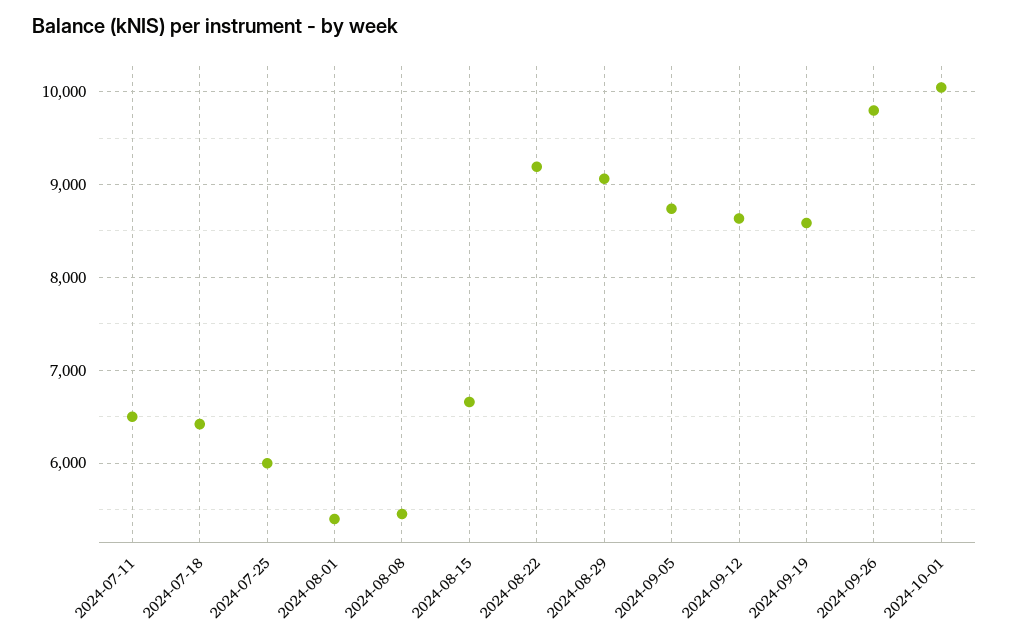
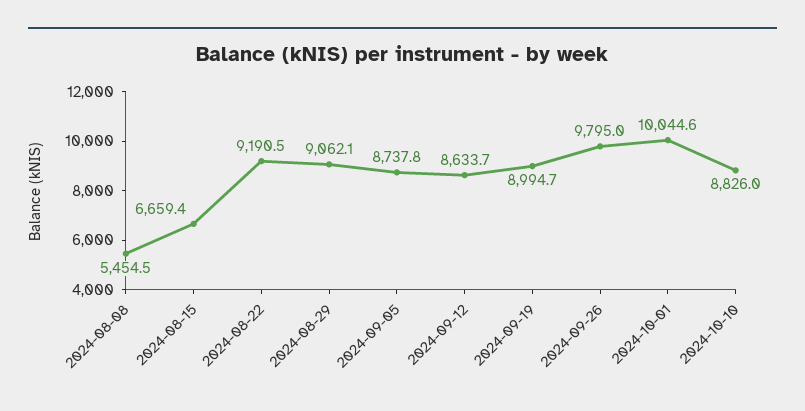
2024-07-11: 6500 -> none
2024-07-18: 6400 -> none
2024-07-25: 6000 -> none
2024-08-01: 5400 -> none
2024-09-19: 8600 -> 8994.7
2024-10-10: none -> 8826

